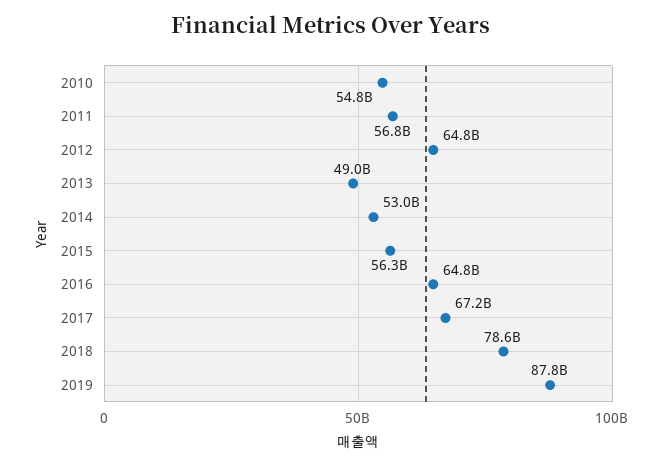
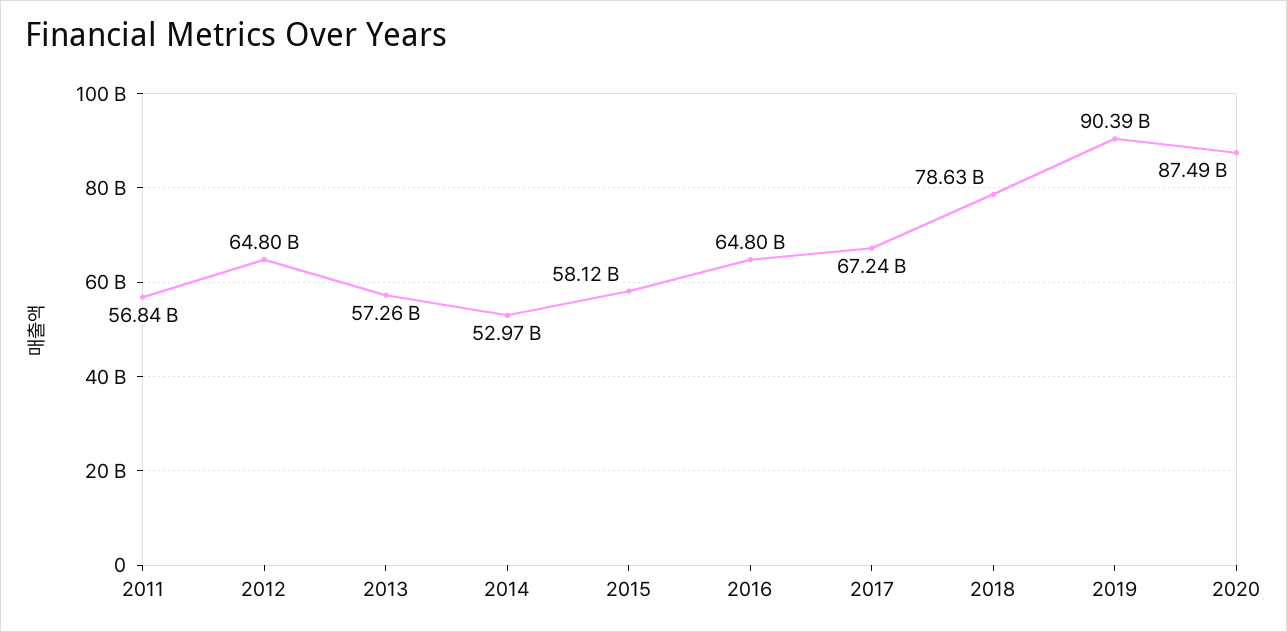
2010: 54800000000 -> none
2013: 49000000000 -> 57260000000
2015: 56300000000 -> 58120000000
2019: 87800000000 -> 90390000000
2020: none -> 87490000000

